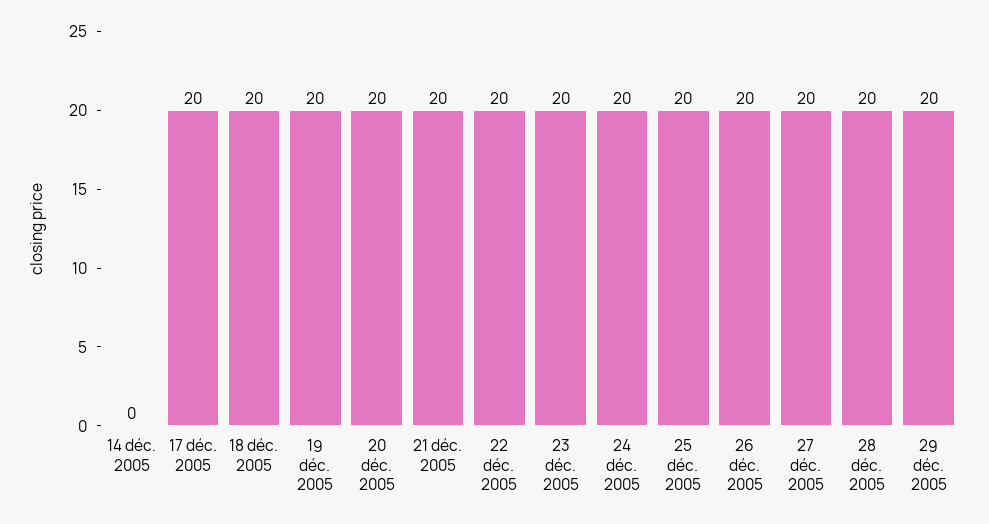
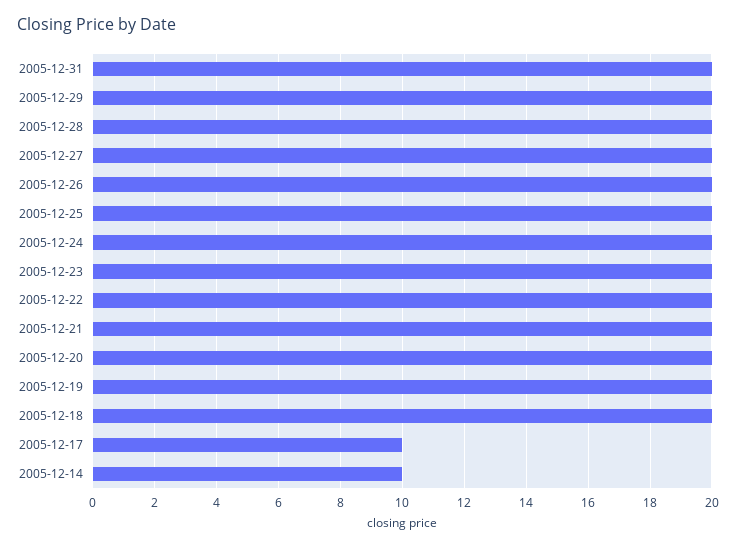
14 déc. 2005: 0 -> 10
17 déc. 2005: 20 -> 10
2005-12-31: none -> 20

